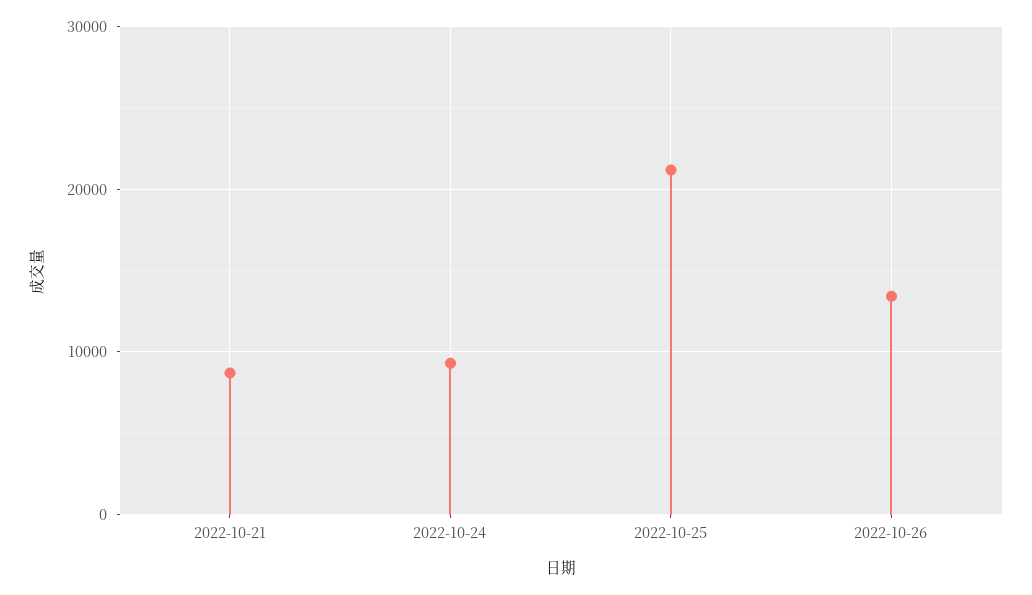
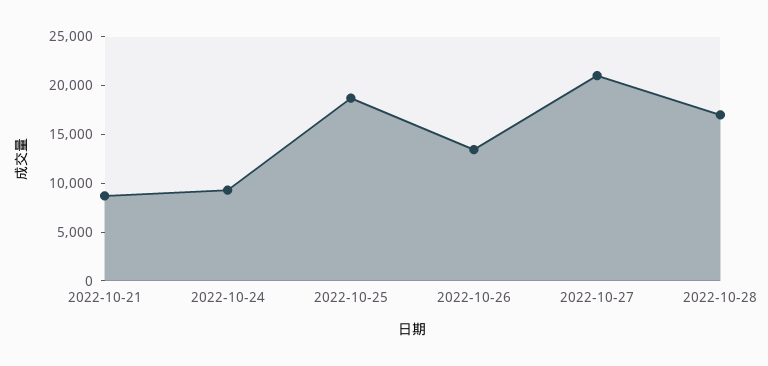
2022-10-25: 21000 -> 19000
2022-10-27: none -> 21000
2022-10-28: none -> 17000

